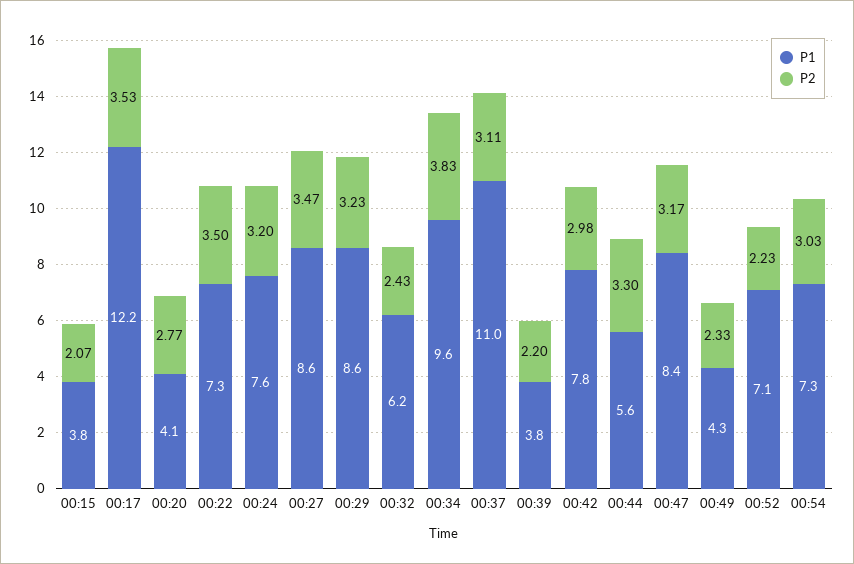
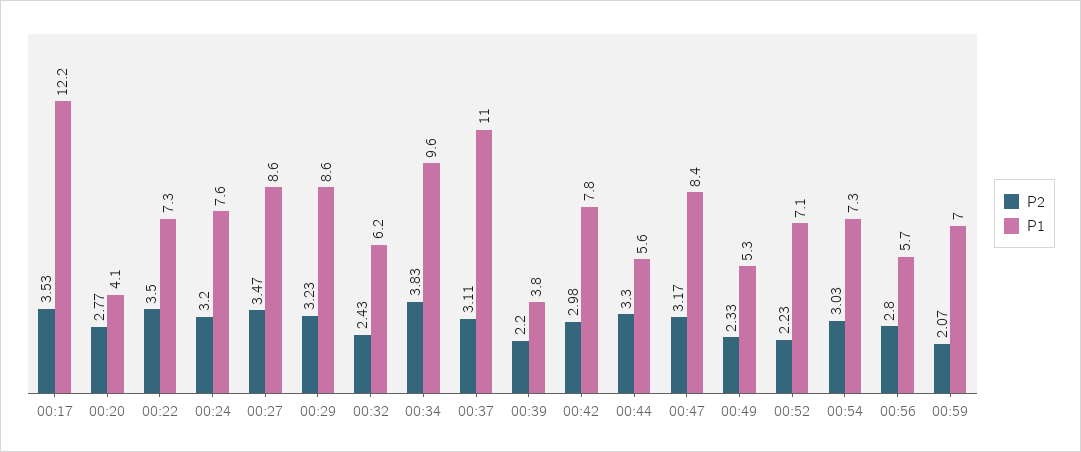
P1, 00:15: 3.8 -> none
P2, 00:15: 2.07 -> none
P1, 00:49: 4.3 -> 5.3
P2, 00:56: none -> 2.8
P1, 00:56: none -> 5.7
P2, 00:59: none -> 2.07
P1, 00:59: none -> 7

